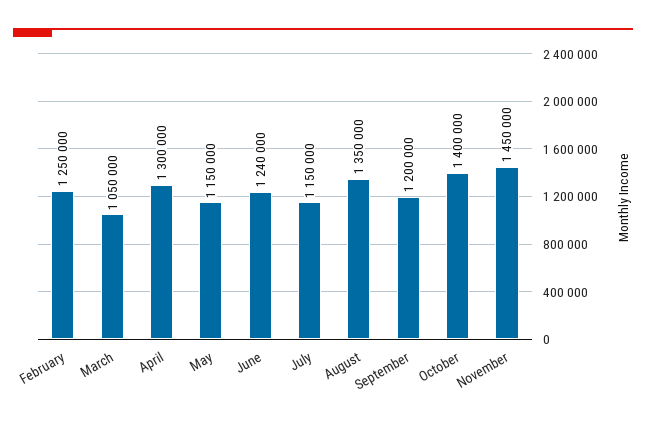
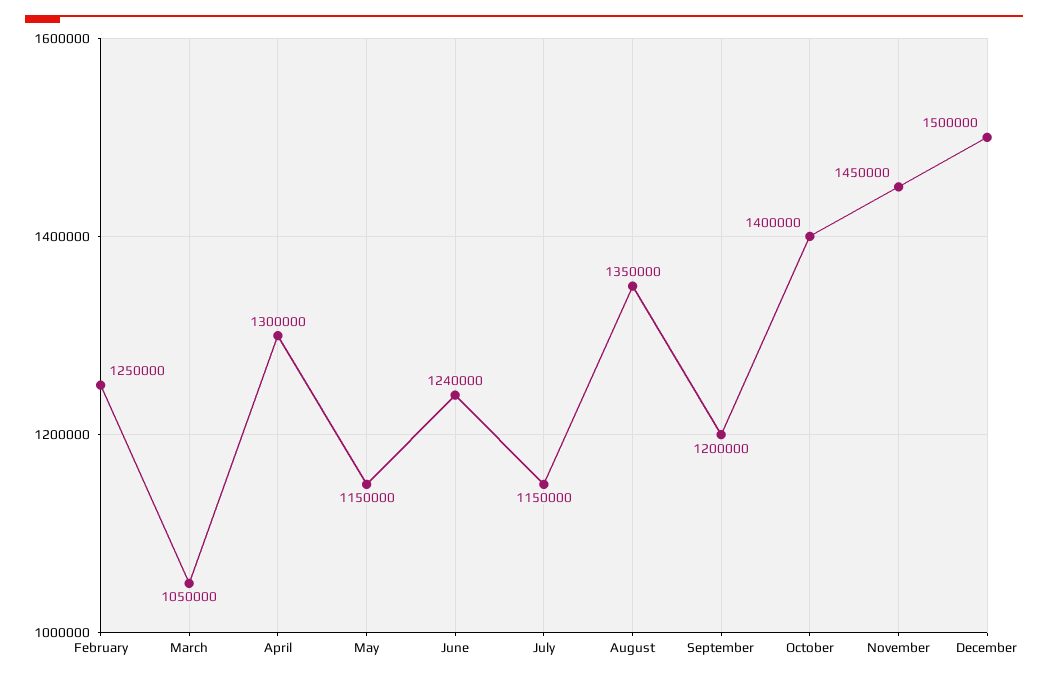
December: none -> 1500000

